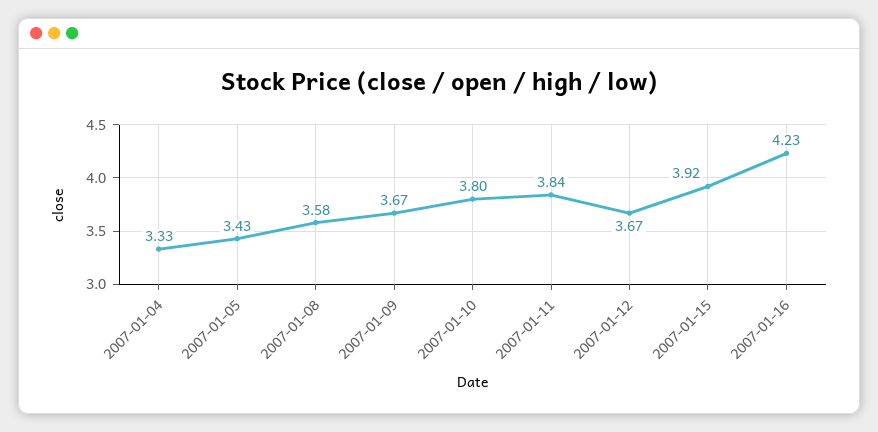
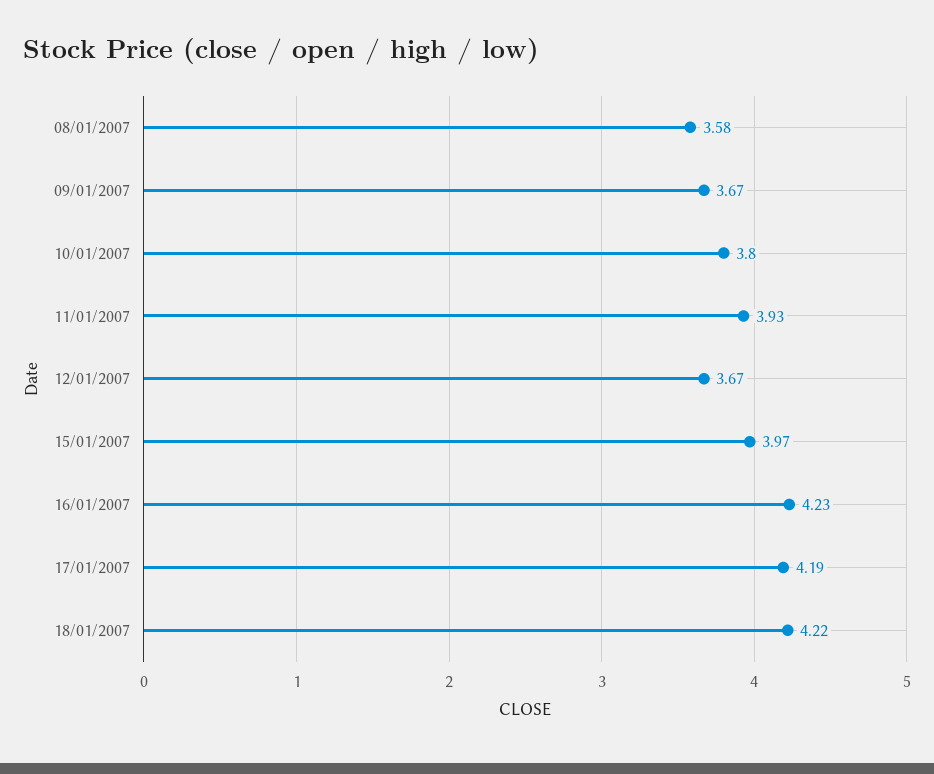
2007-01-04: 3.33 -> none
2007-01-05: 3.43 -> none
2007-01-11: 3.84 -> 3.93
2007-01-15: 3.92 -> 3.97
17/01/2007: none -> 4.19
18/01/2007: none -> 4.22

